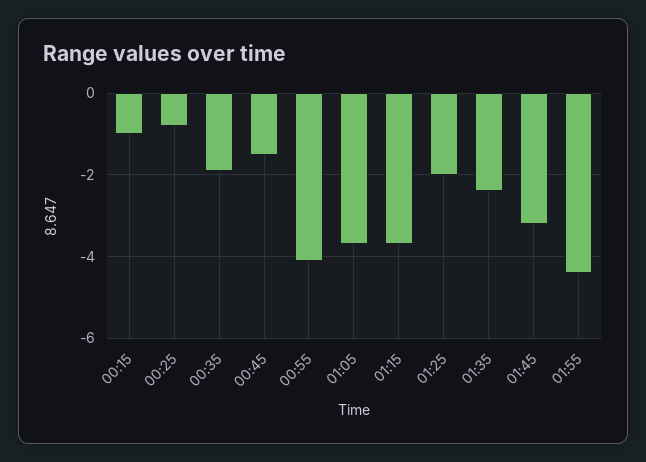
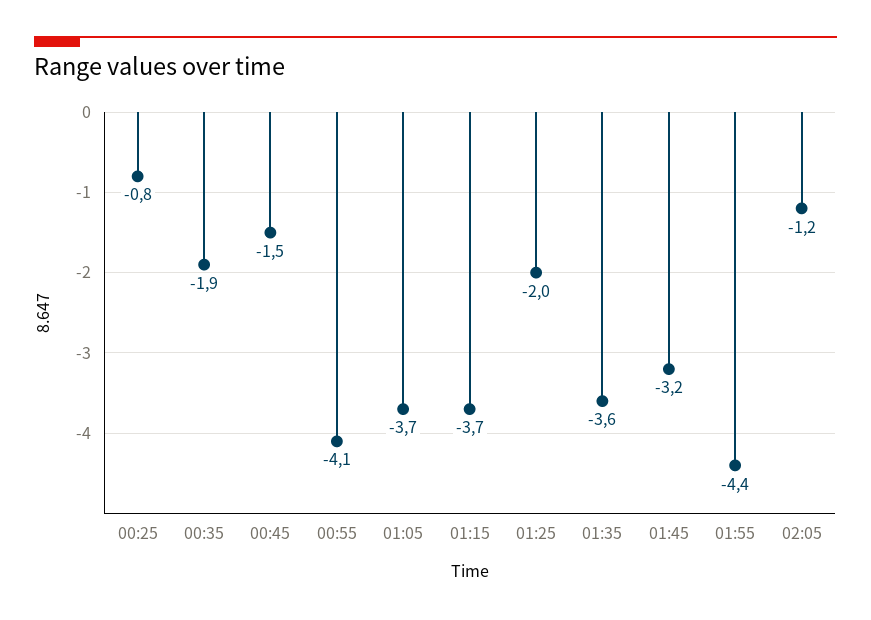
00:15: -1 -> none
01:35: -2.5 -> -3.6
02:05: none -> -1.2

